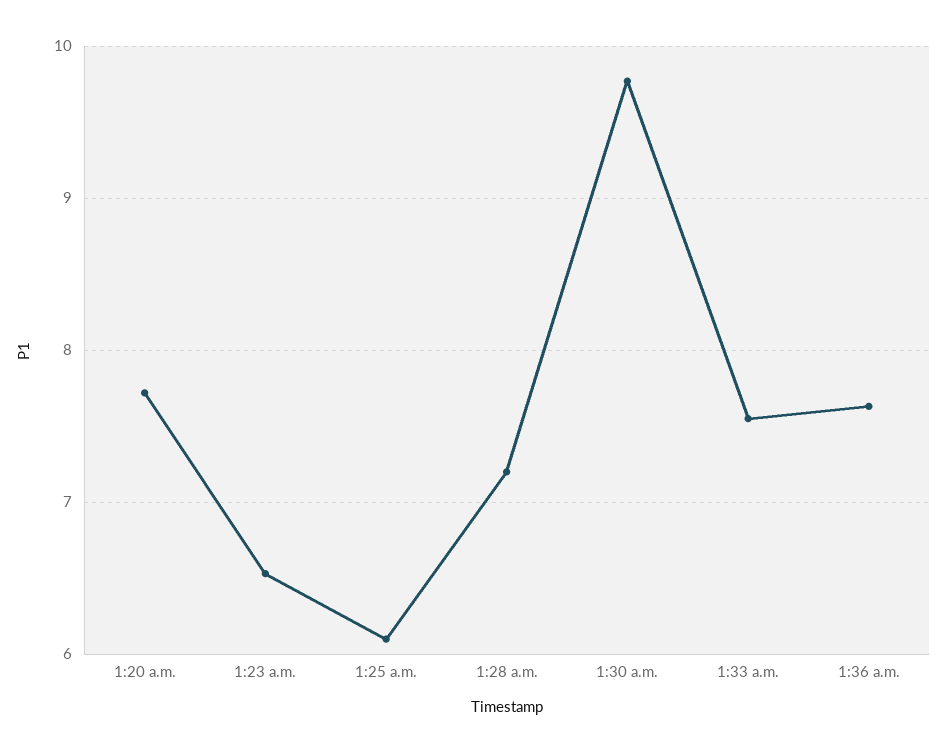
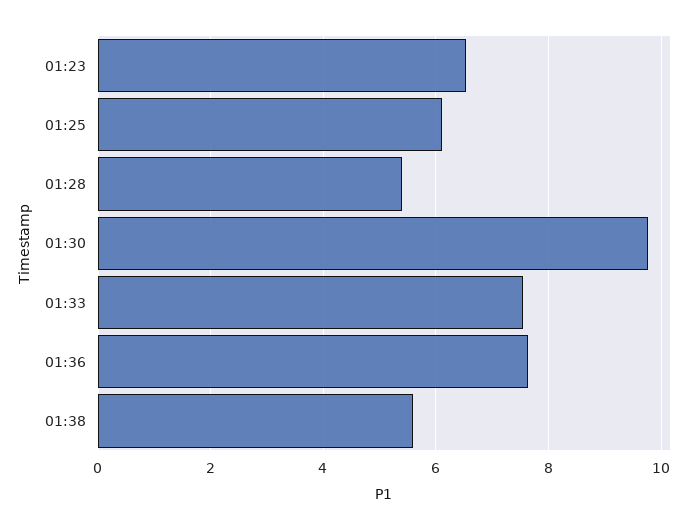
1:20 a.m.: 7.7 -> none
1:28 a.m.: 7.2 -> 5.4
01:38: none -> 5.6

